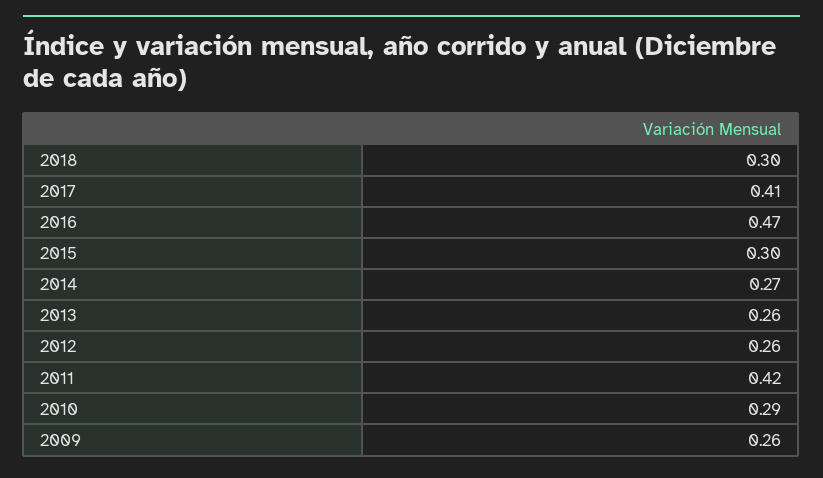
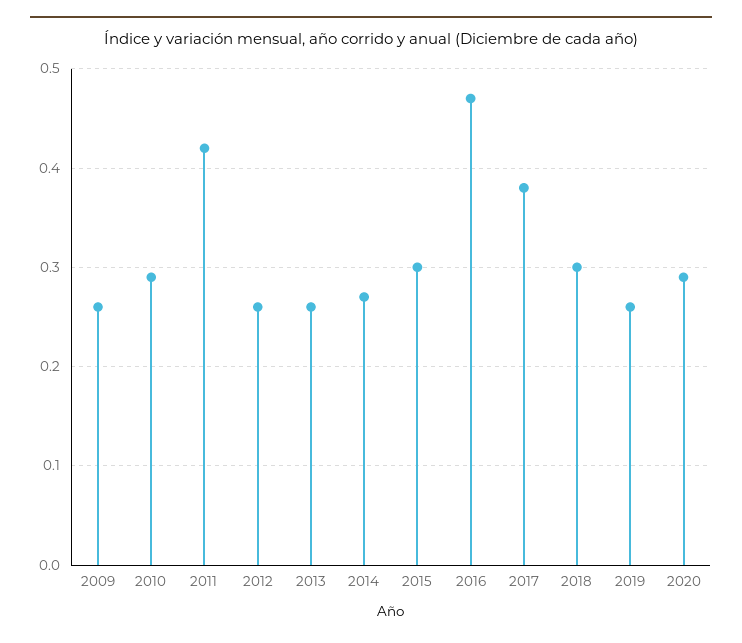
2017: 0.41 -> 0.38
2019: none -> 0.26
2020: none -> 0.29

